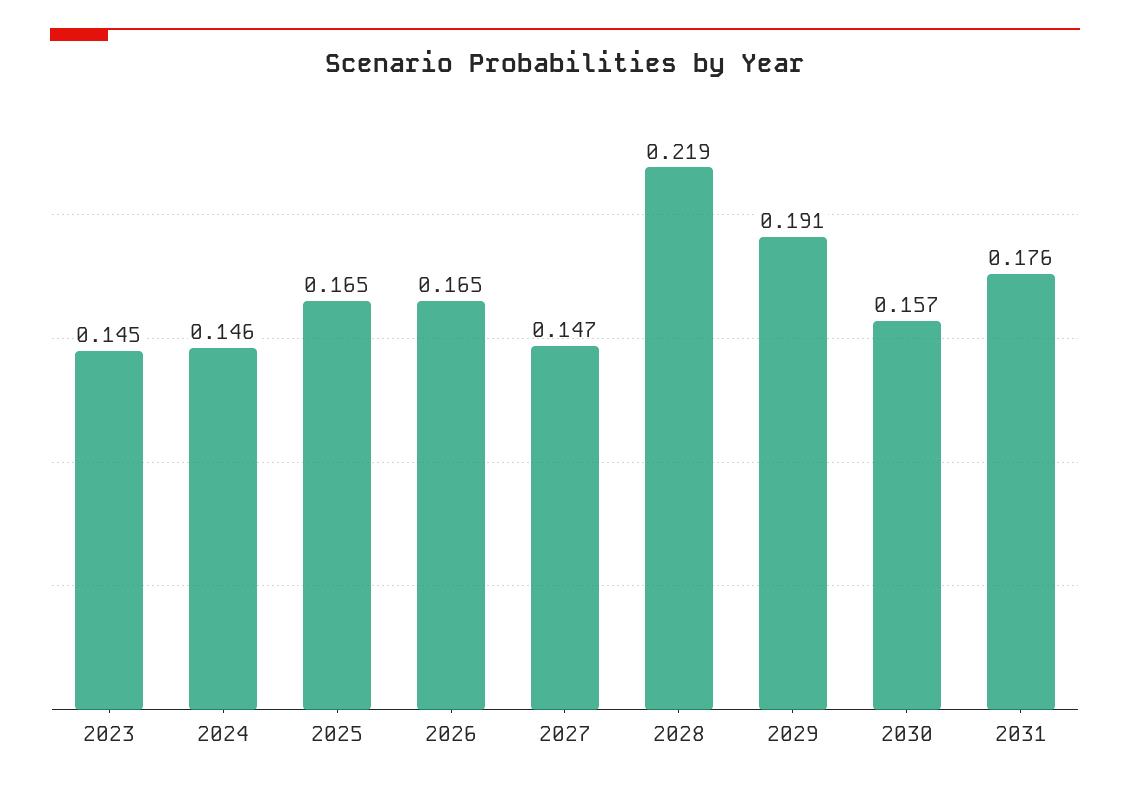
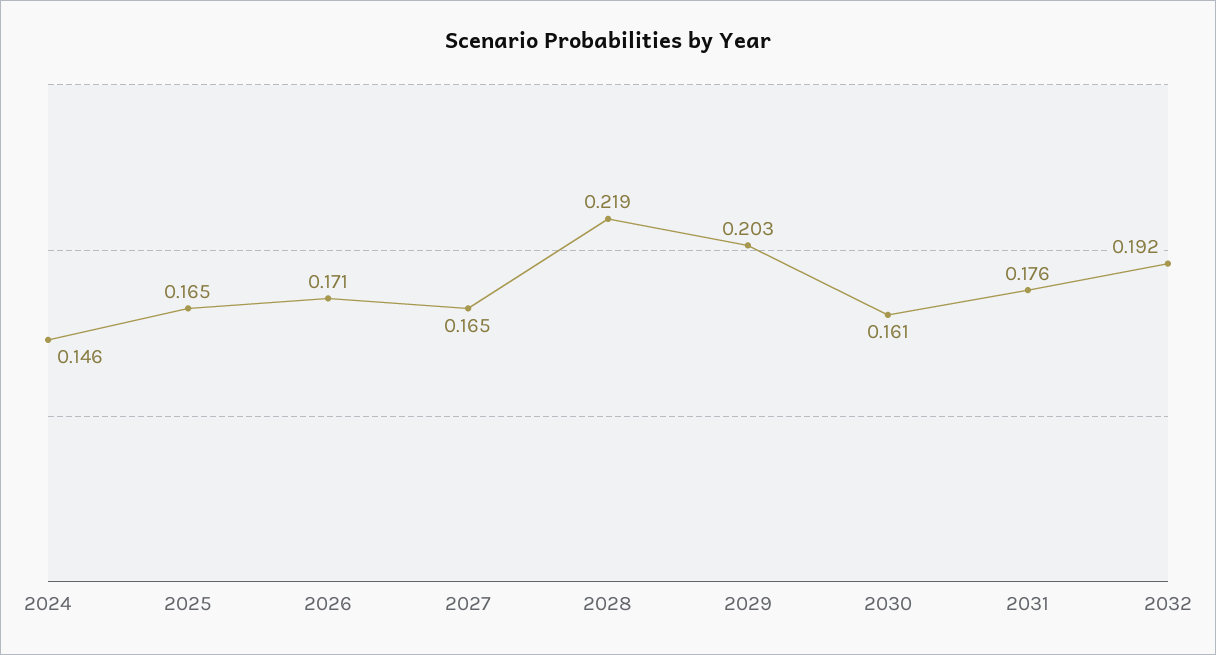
2023: 0.145 -> none
2026: 0.165 -> 0.171
2027: 0.147 -> 0.165
2029: 0.191 -> 0.203
2030: 0.157 -> 0.161
2032: none -> 0.192

